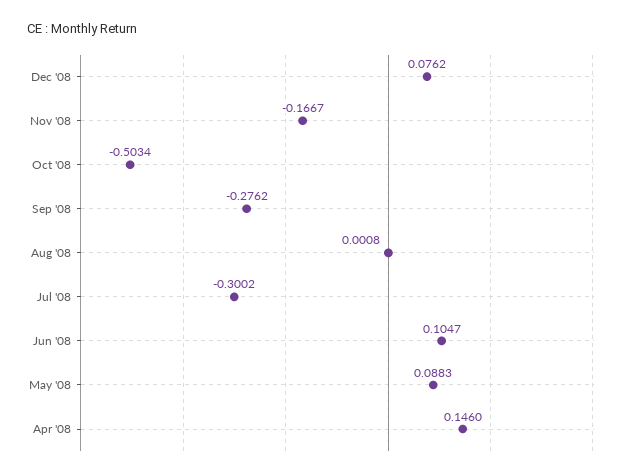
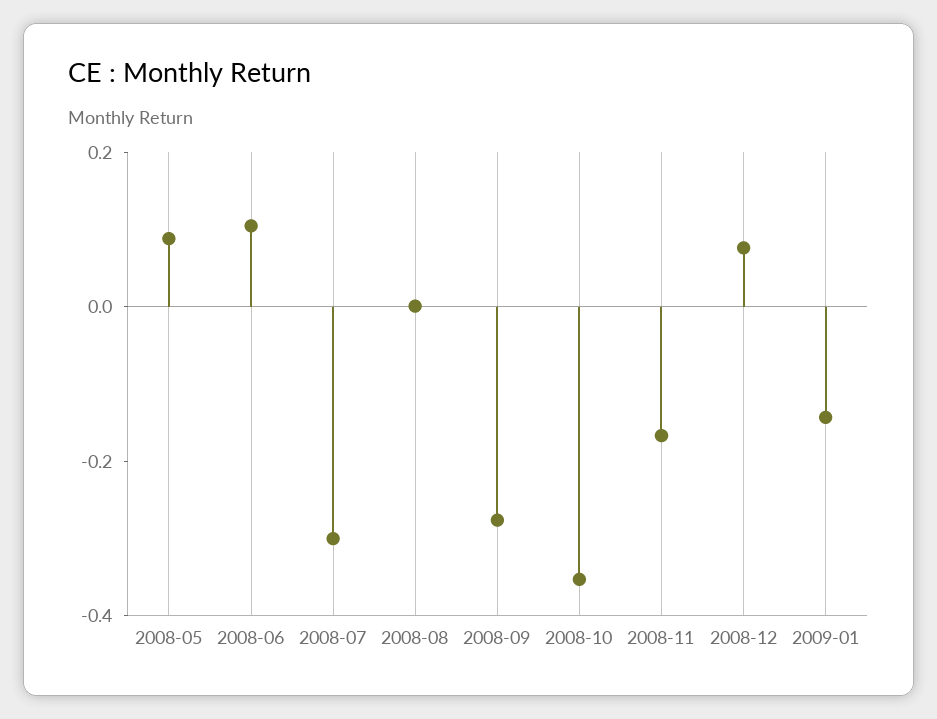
Oct '08: -0.5034 -> -0.35
Apr '08: 0.146 -> none
2009-01: none -> -0.15

